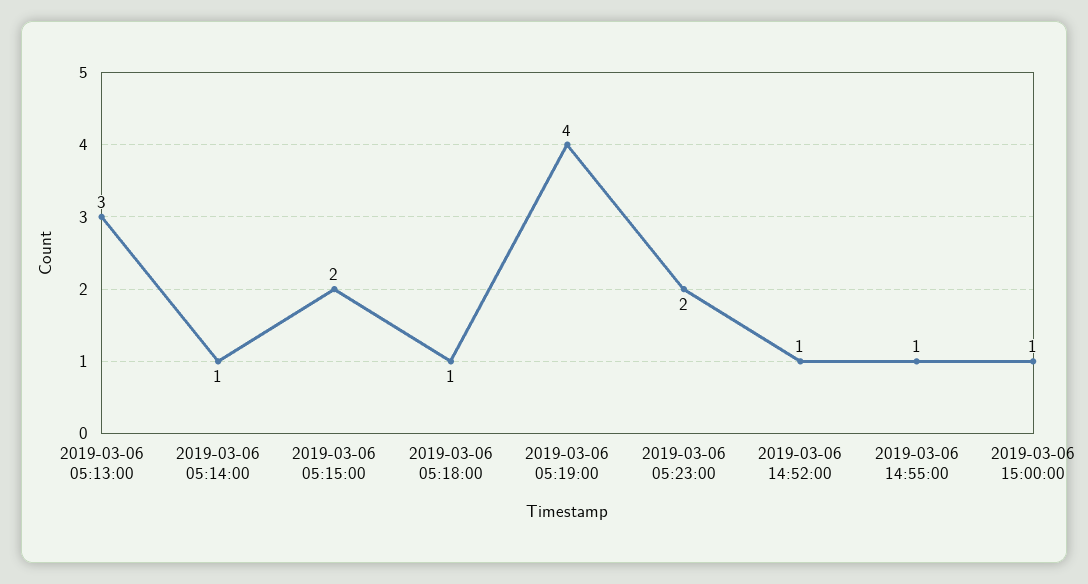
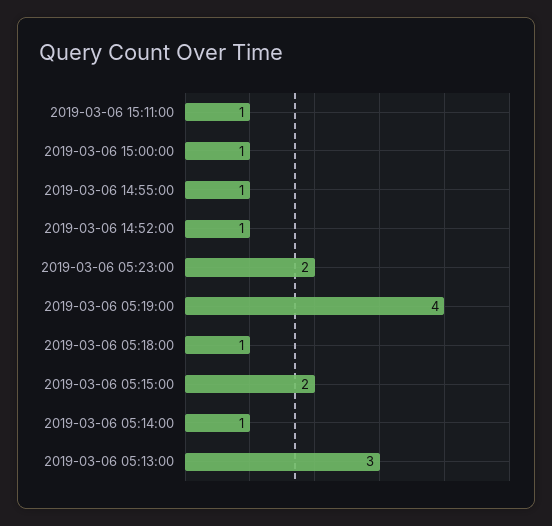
2019-03-06 15:11:00: none -> 1

